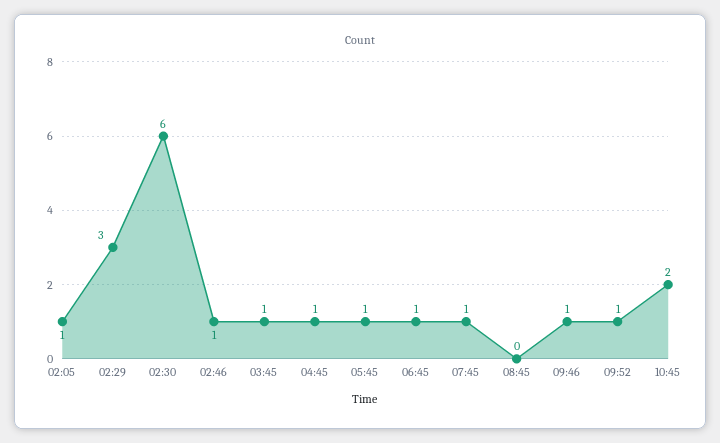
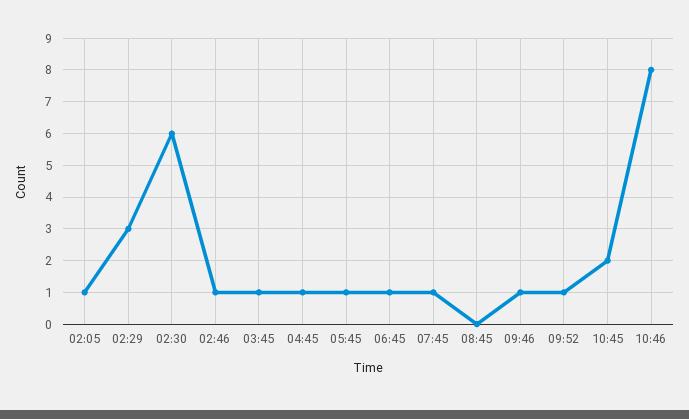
10:46: none -> 8

